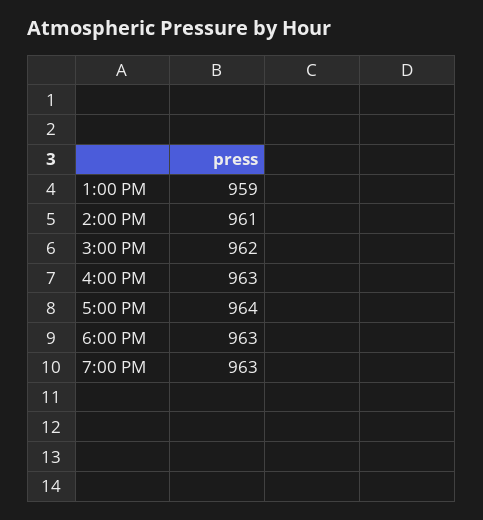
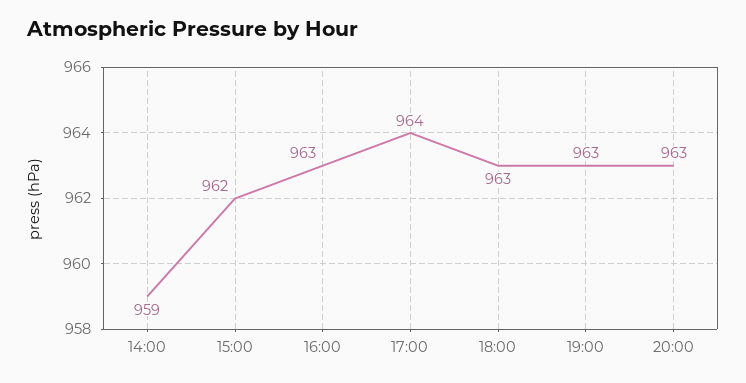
1:00 PM: 959 -> none
2:00 PM: 961 -> 959
20:00: none -> 963

